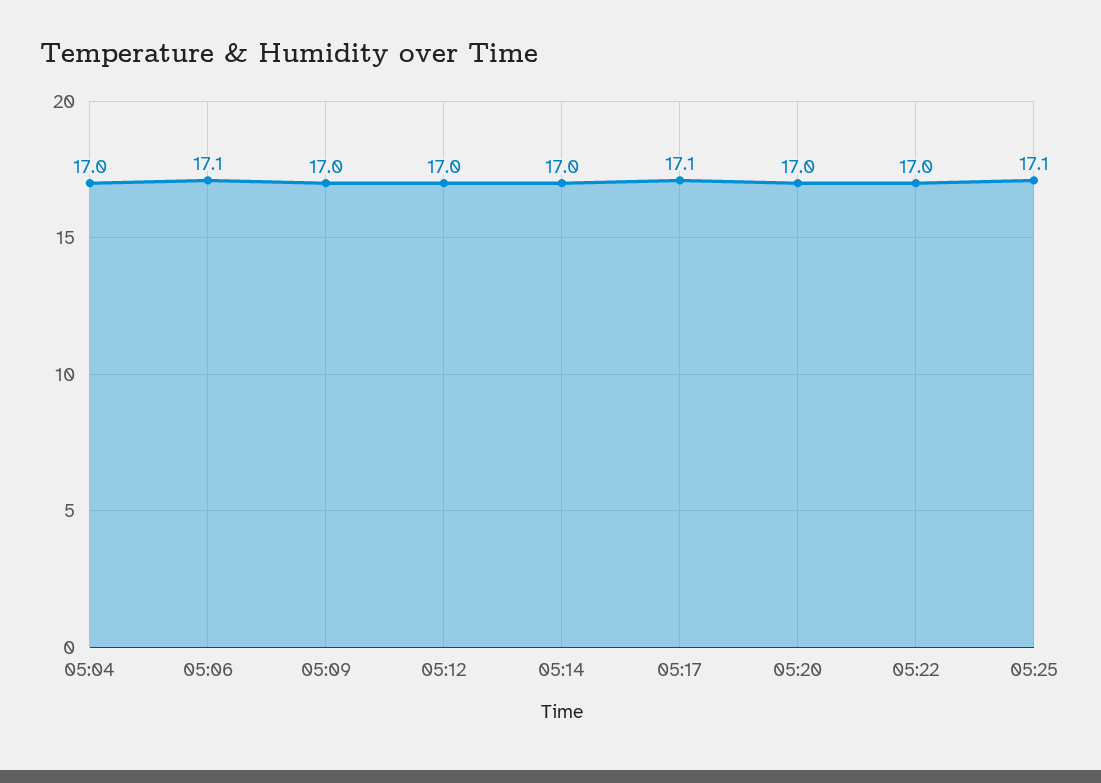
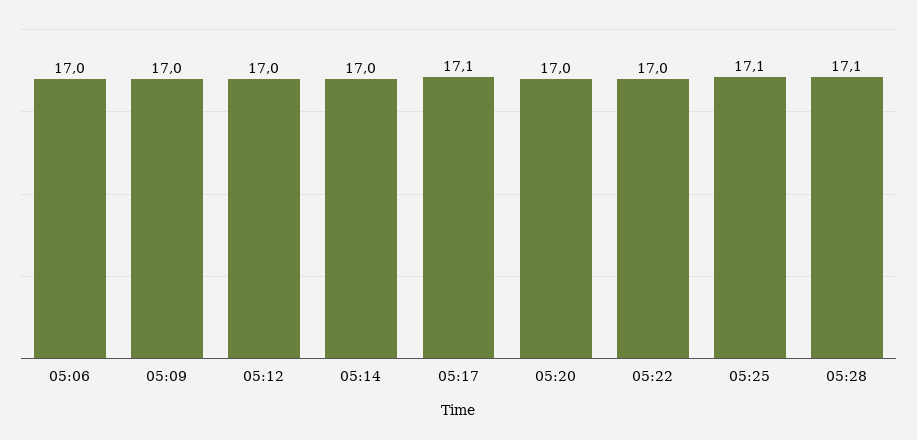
05:04: 17 -> none
05:06: 17.1 -> 17
05:28: none -> 17.1

